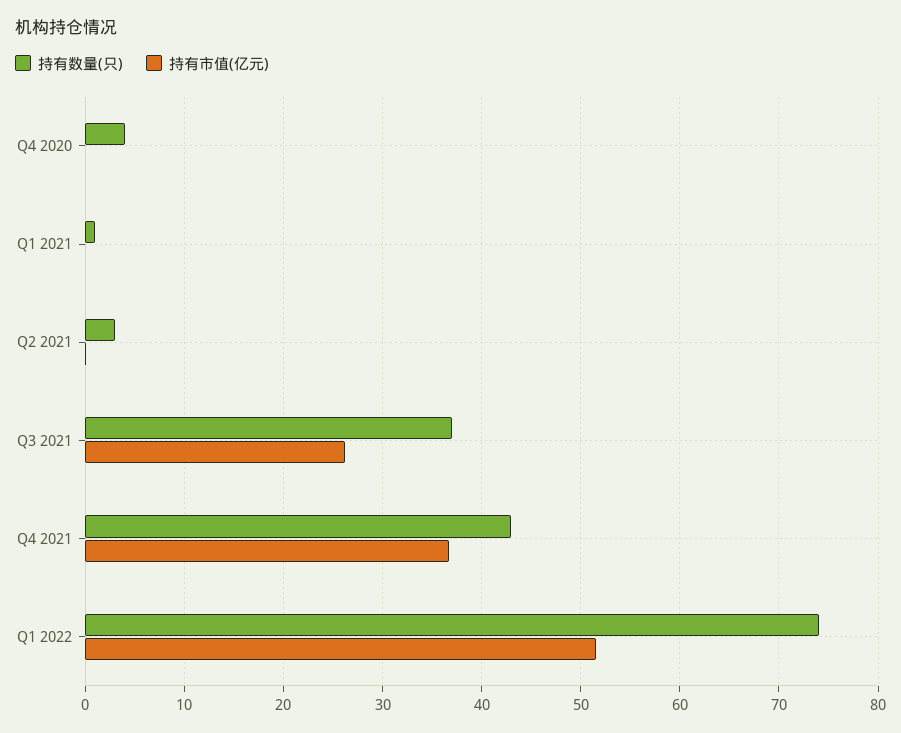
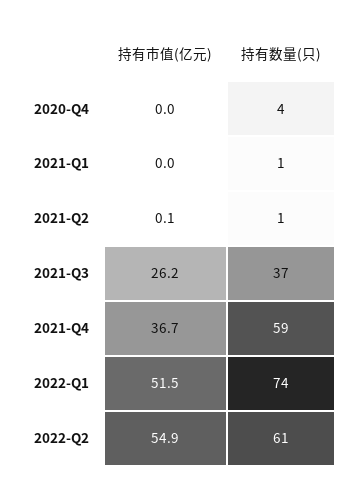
持有数量(只), Q2 2021: 3 -> 1
持有数量(只), Q4 2021: 43 -> 59
持有市值(亿元), 2022-Q2: none -> 54.9
持有数量(只), 2022-Q2: none -> 61

